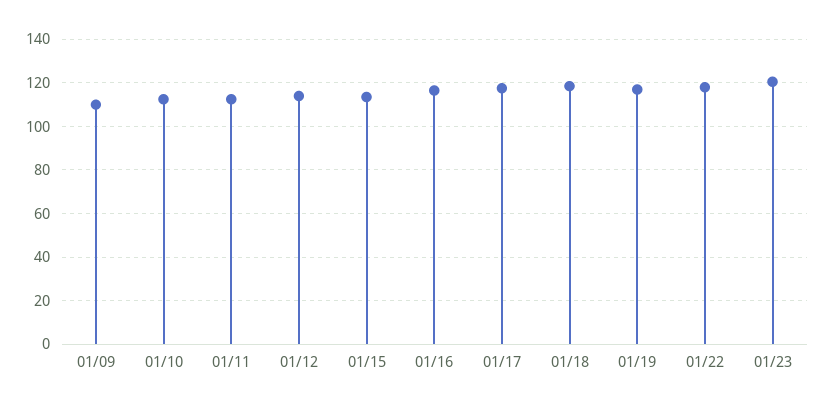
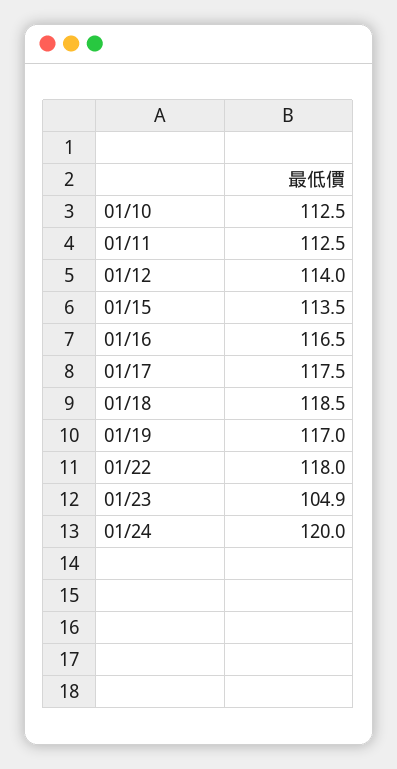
01/09: 110 -> none
01/23: 120 -> 104.9
01/24: none -> 120

